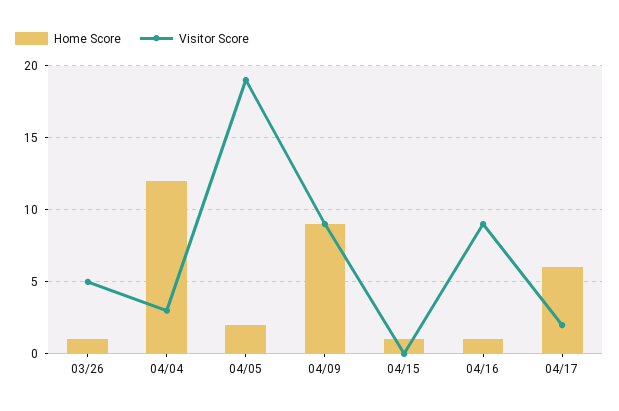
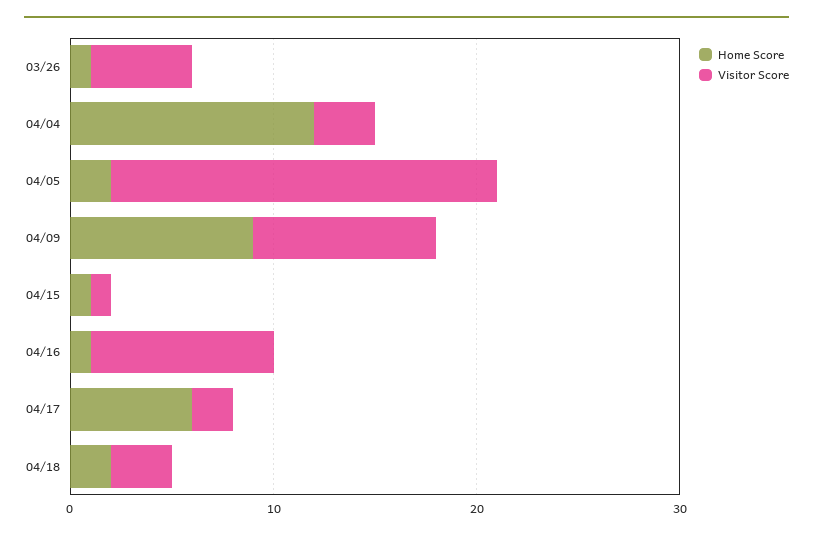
Visitor Score, 04/15: 0 -> 1
Home Score, 04/18: none -> 2
Visitor Score, 04/18: none -> 3

